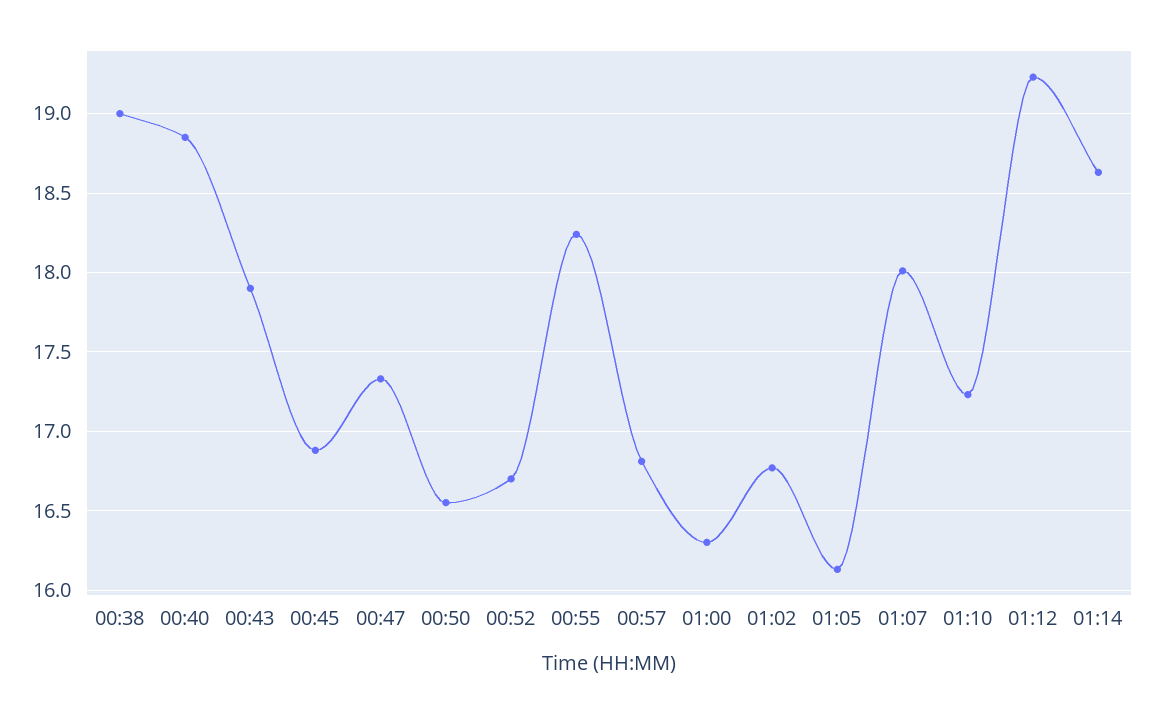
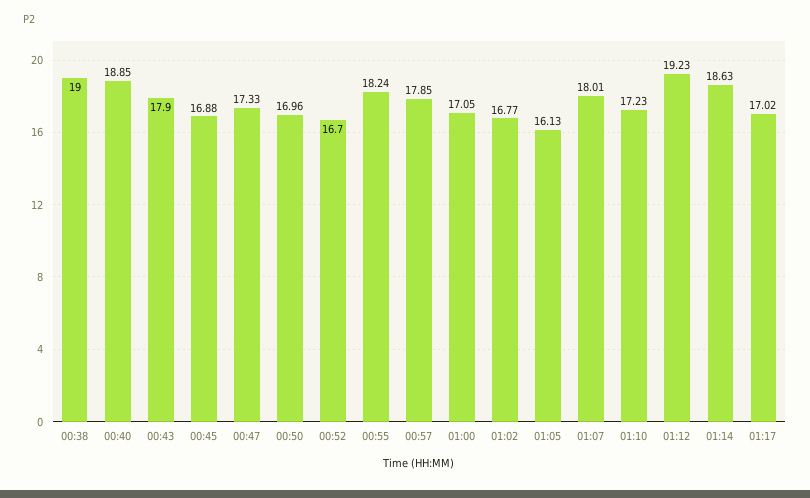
00:50: 16.55 -> 16.96
00:57: 16.8 -> 17.85
01:00: 16.3 -> 17.05
01:17: none -> 17.02

